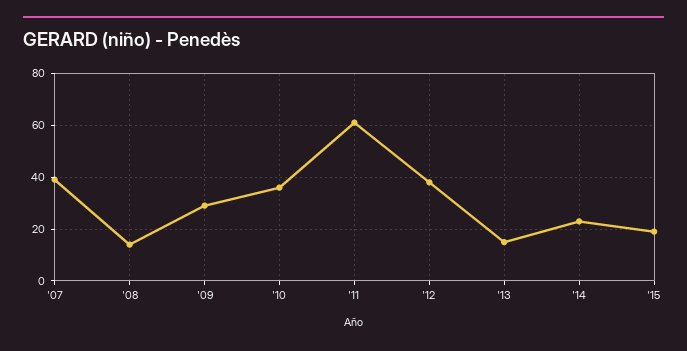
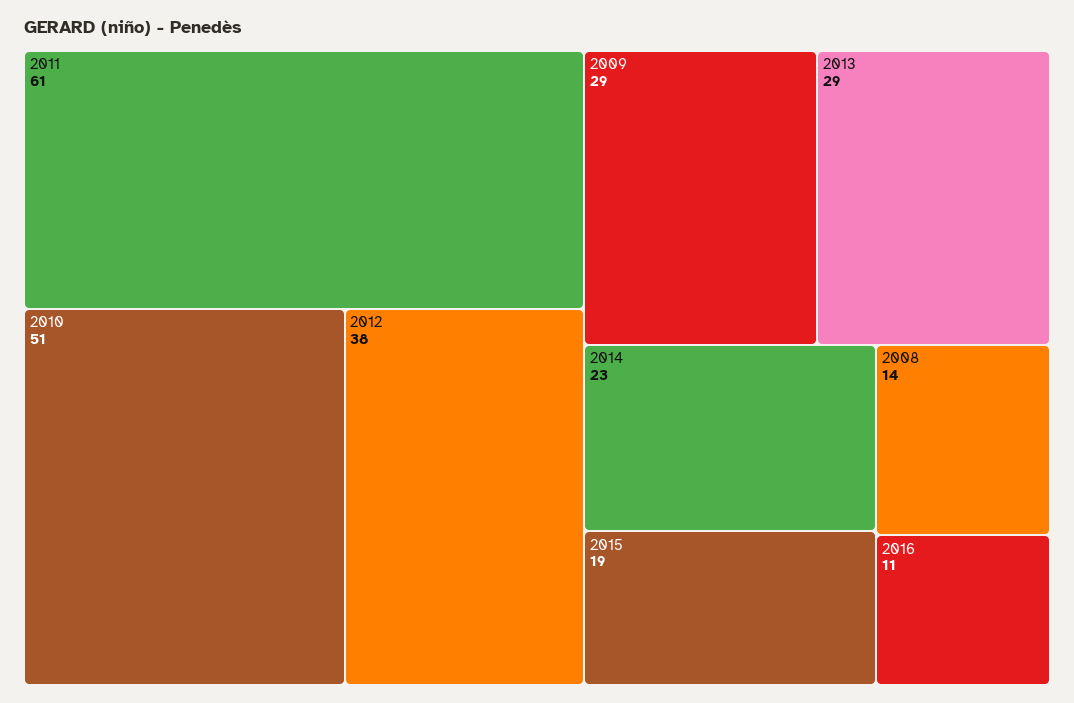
'07: 40 -> none
'10: 35 -> 51
'13: 15 -> 29
2016: none -> 11

